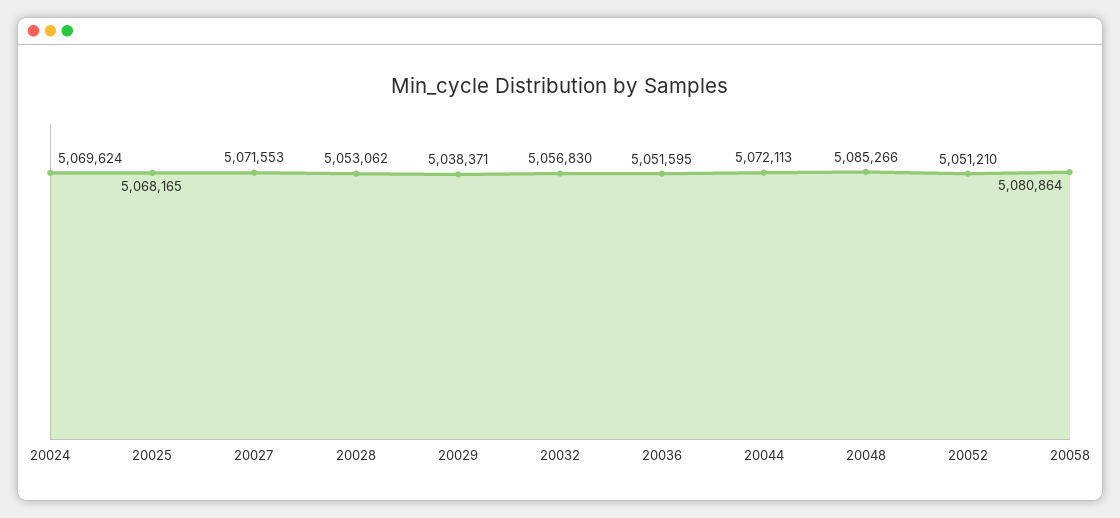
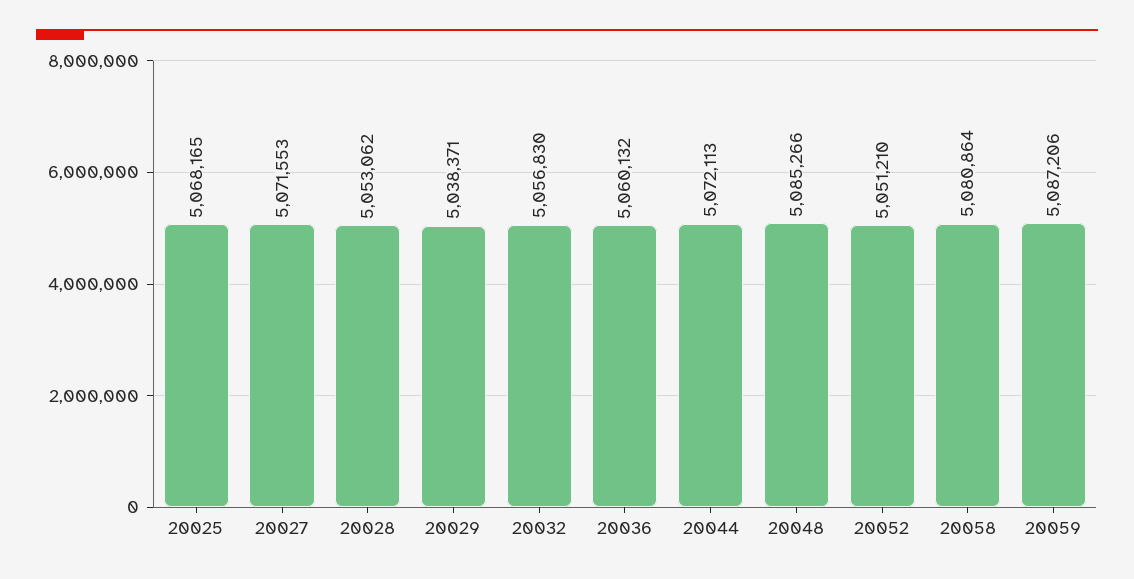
20024: 5069624 -> none
20036: 5051595 -> 5060132
20059: none -> 5087206

